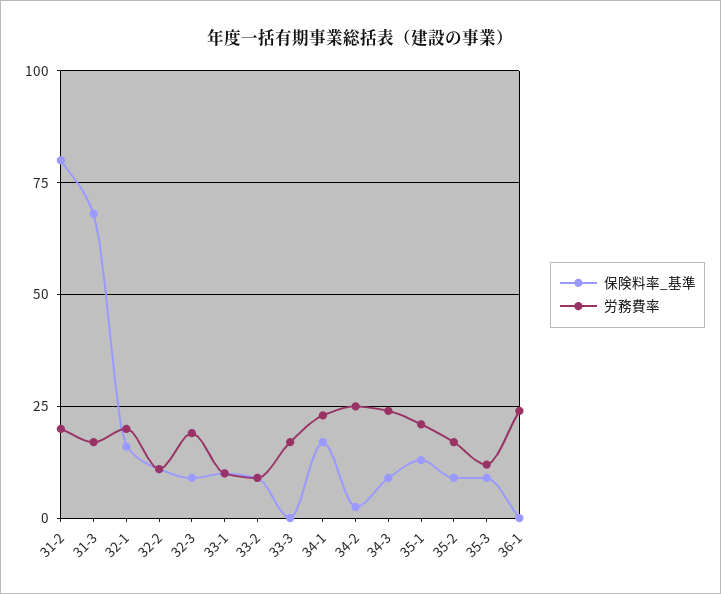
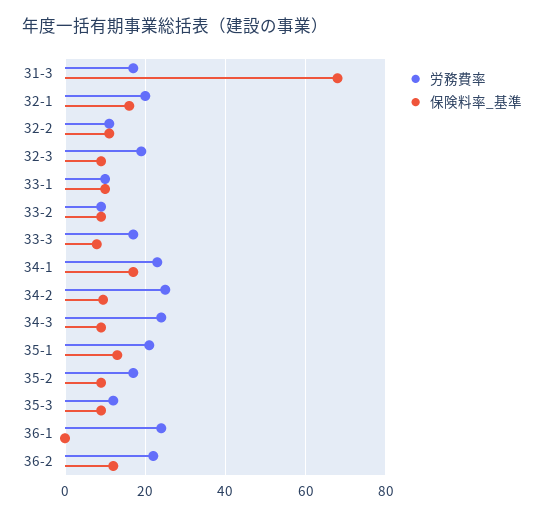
保険料率_基準, 31-2: 80 -> none
労務費率, 31-2: 20 -> none
保険料率_基準, 33-3: 0 -> 8
保険料率_基準, 34-2: 2.5 -> 10
労務費率, 36-2: none -> 22
保険料率_基準, 36-2: none -> 12

